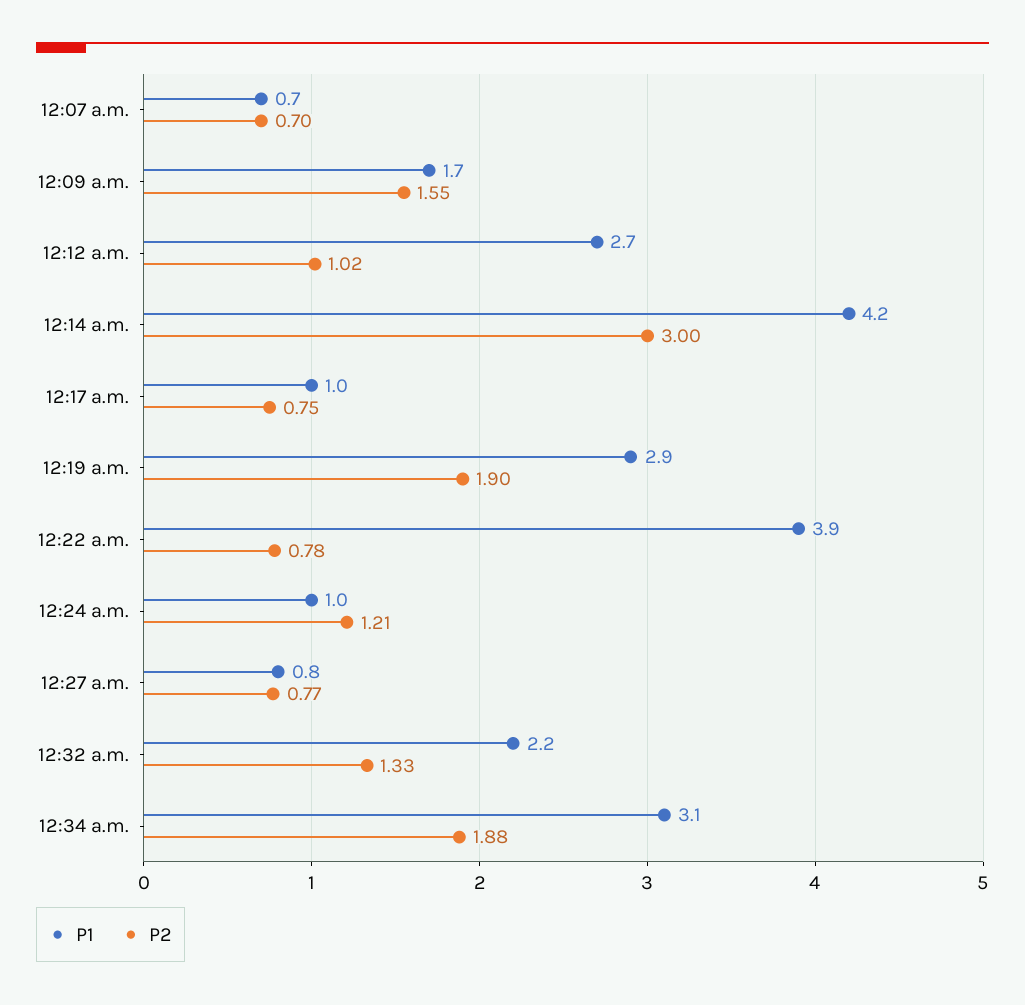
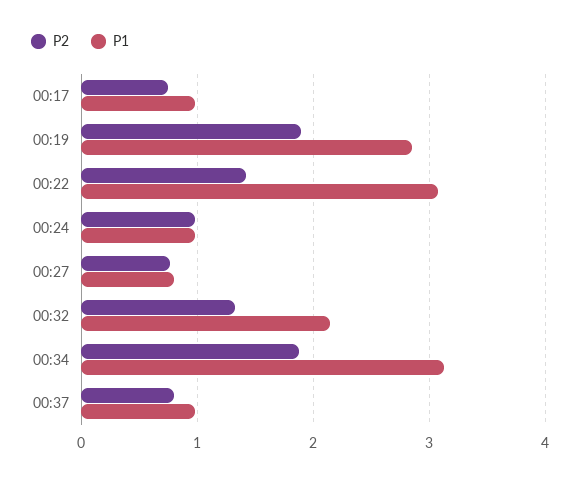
P1, 12:07 a.m.: 0.7 -> none
P2, 12:07 a.m.: 0.7 -> none
P1, 12:09 a.m.: 1.7 -> none
P2, 12:09 a.m.: 1.55 -> none
P1, 12:12 a.m.: 2.7 -> none
P2, 12:12 a.m.: 1.02 -> none
P1, 12:14 a.m.: 4.2 -> none
P2, 12:14 a.m.: 3 -> none
P1, 12:22 a.m.: 3.9 -> 3.1
P2, 12:22 a.m.: 0.78 -> 1.4
P2, 12:24 a.m.: 1.21 -> 1
P2, 00:37: none -> 0.8
P1, 00:37: none -> 1

